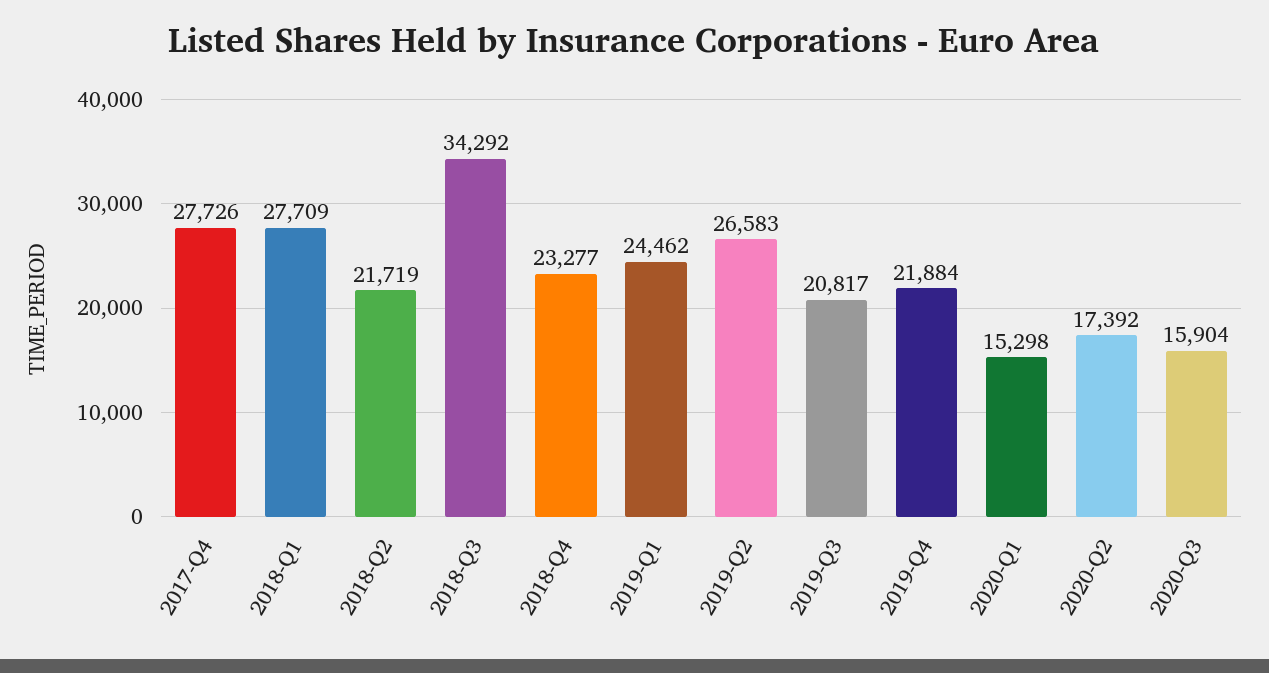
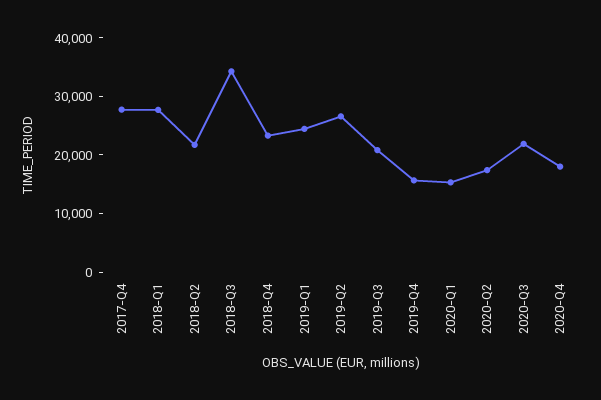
2019-Q4: 21884 -> 16000
2020-Q3: 15904 -> 22000
2020-Q4: none -> 18000

